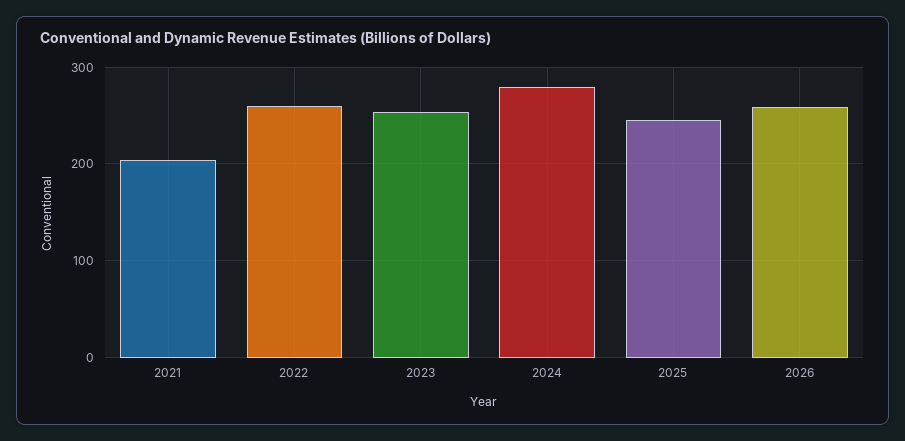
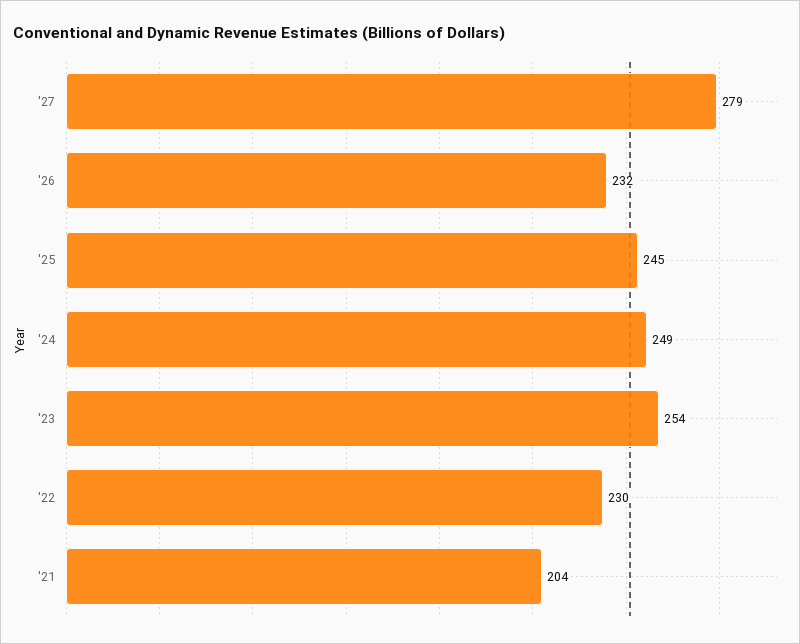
2022: 260 -> 230
2024: 280 -> 249
2026: 260 -> 232
'27: none -> 279

